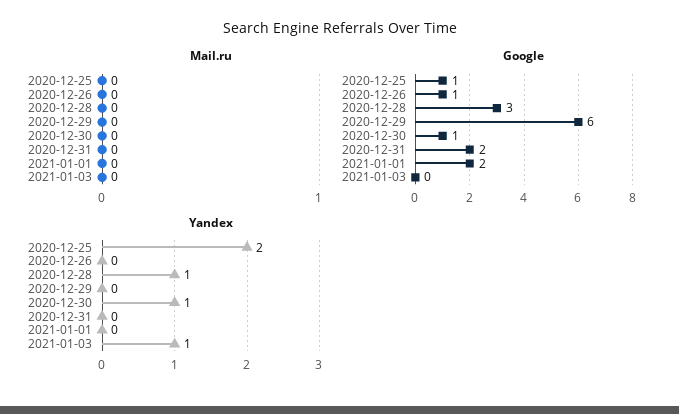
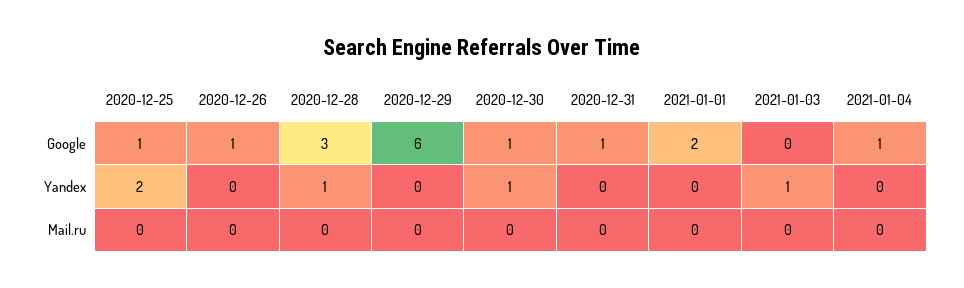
Google, 2020-12-31: 2 -> 1
Google, 2021-01-04: none -> 1
Yandex, 2021-01-04: none -> 0
Mail.ru, 2021-01-04: none -> 0

